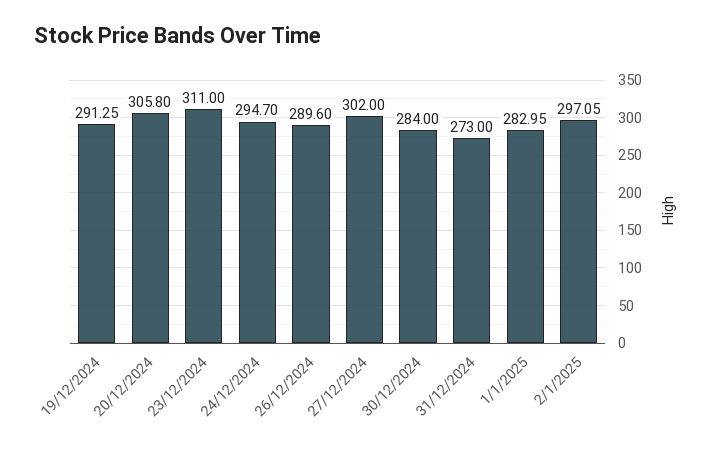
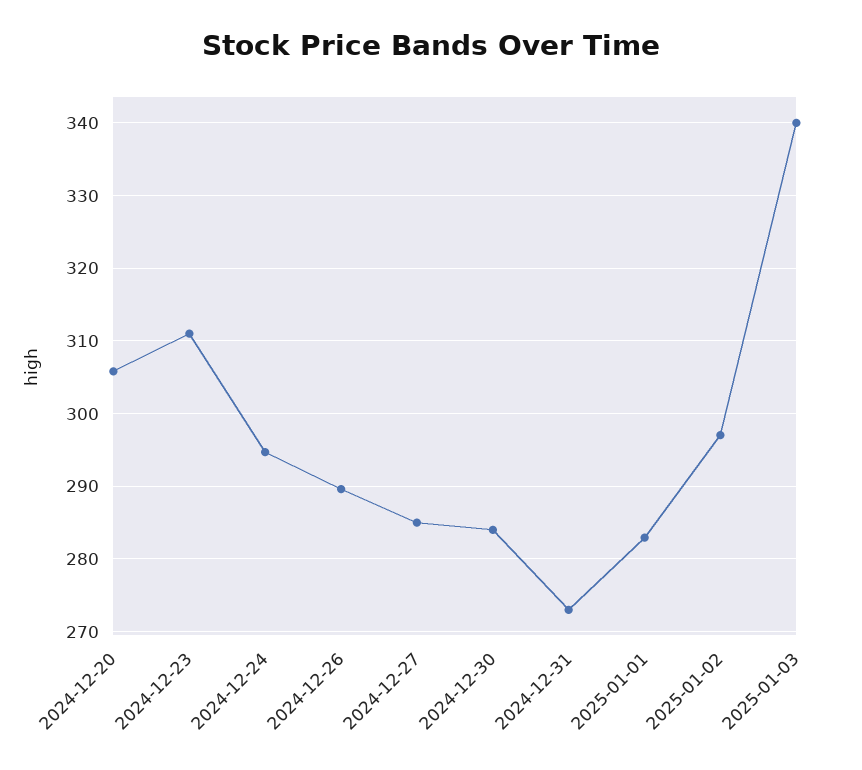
19/12/2024: 291.25 -> none
27/12/2024: 302 -> 285
2025-01-03: none -> 340

